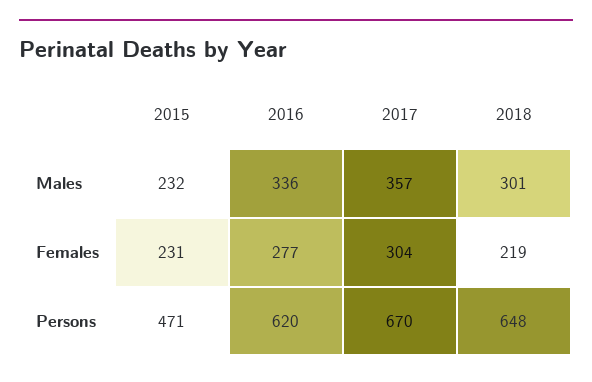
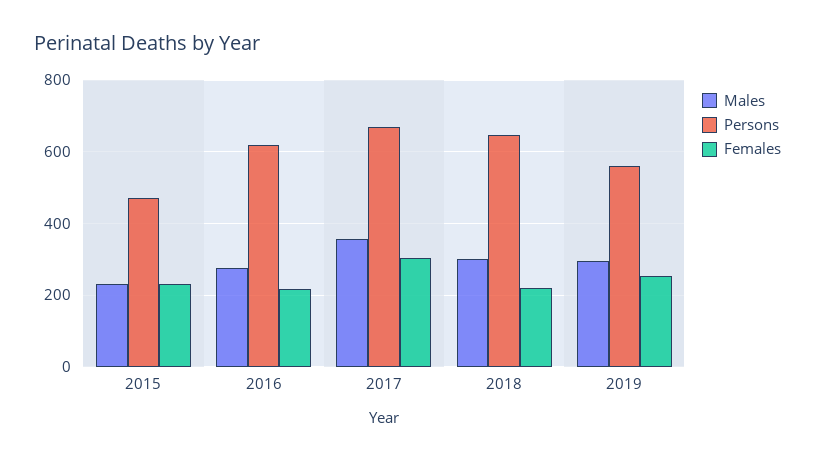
Males, 2016: 336 -> 280
Females, 2016: 277 -> 220
Males, 2019: none -> 300
Persons, 2019: none -> 560
Females, 2019: none -> 260

